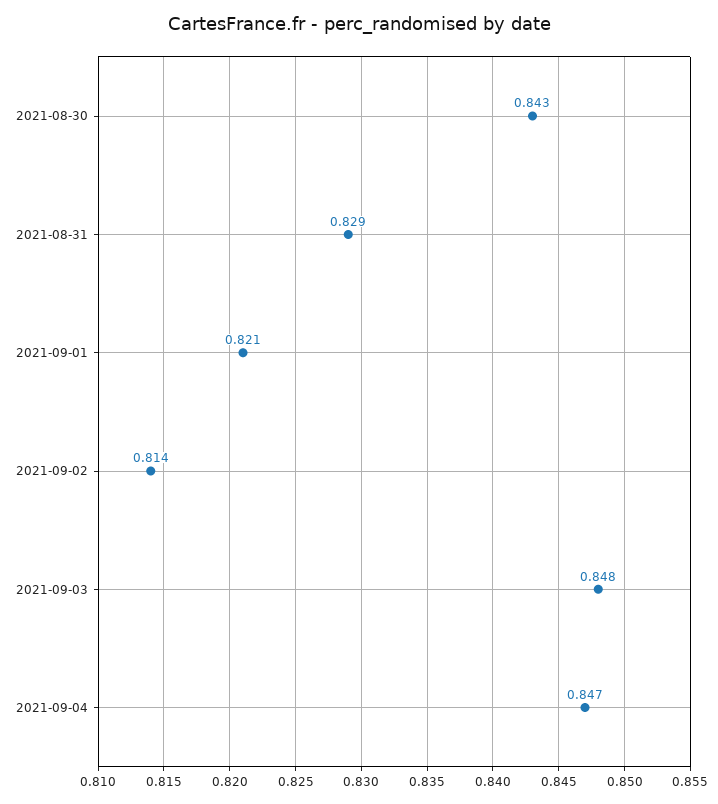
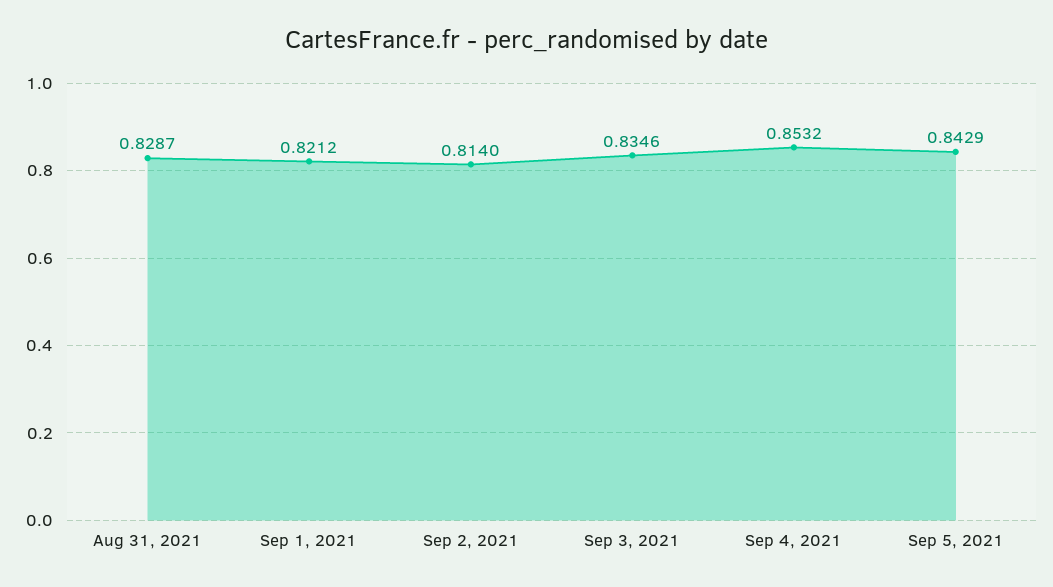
2021-08-30: 0.843 -> none
2021-09-03: 0.848 -> 0.8346
2021-09-04: 0.847 -> 0.8532
Sep 5, 2021: none -> 0.8429

